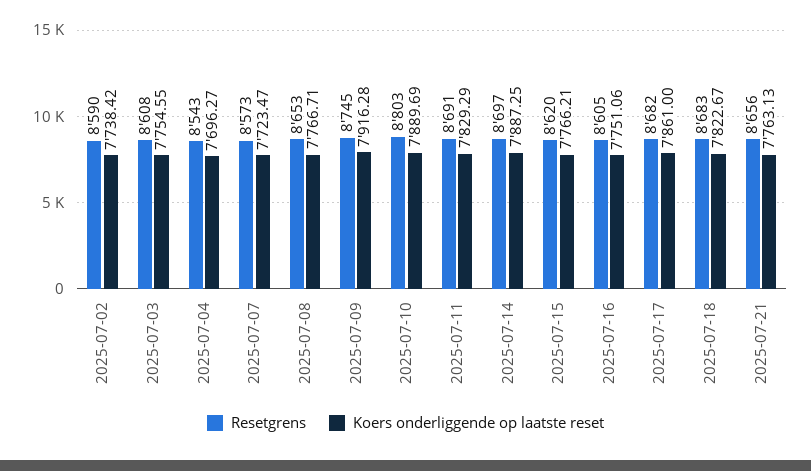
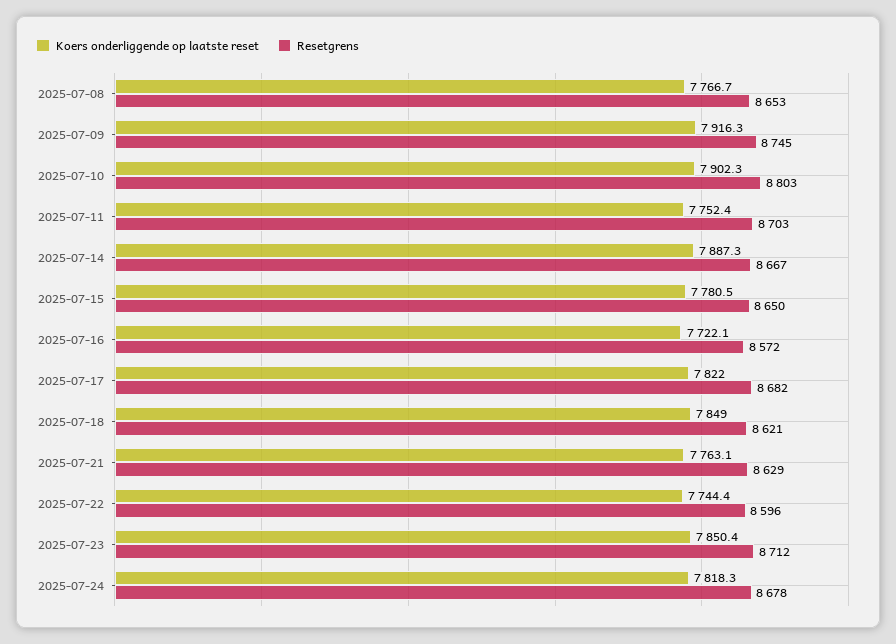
Resetgrens, 2025-07-02: 8590 -> none
Koers onderliggende op laatste reset, 2025-07-02: 7738.42 -> none
Resetgrens, 2025-07-03: 8608 -> none
Koers onderliggende op laatste reset, 2025-07-03: 7754.55 -> none
Resetgrens, 2025-07-04: 8543 -> none
Koers onderliggende op laatste reset, 2025-07-04: 7696.27 -> none
Resetgrens, 2025-07-07: 8573 -> none
Koers onderliggende op laatste reset, 2025-07-07: 7723.47 -> none
Koers onderliggende op laatste reset, 2025-07-10: 7889.69 -> 7902.3
Resetgrens, 2025-07-11: 8691 -> 8703
Koers onderliggende op laatste reset, 2025-07-11: 7829.29 -> 7752.4
Resetgrens, 2025-07-14: 8697 -> 8667
Resetgrens, 2025-07-15: 8620 -> 8650
Koers onderliggende op laatste reset, 2025-07-15: 7766.21 -> 7780.5
Resetgrens, 2025-07-16: 8605 -> 8572
Koers onderliggende op laatste reset, 2025-07-16: 7751.06 -> 7722.1
Koers onderliggende op laatste reset, 2025-07-17: 7861 -> 7822
Resetgrens, 2025-07-18: 8683 -> 8621
Koers onderliggende op laatste reset, 2025-07-18: 7822.67 -> 7849
Resetgrens, 2025-07-21: 8656 -> 8629
Koers onderliggende op laatste reset, 2025-07-22: none -> 7744.4
Resetgrens, 2025-07-22: none -> 8596
Koers onderliggende op laatste reset, 2025-07-23: none -> 7850.4
Resetgrens, 2025-07-23: none -> 8712
Koers onderliggende op laatste reset, 2025-07-24: none -> 7818.3
Resetgrens, 2025-07-24: none -> 8678

